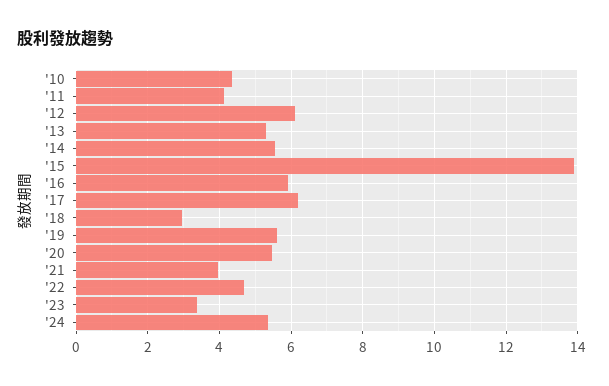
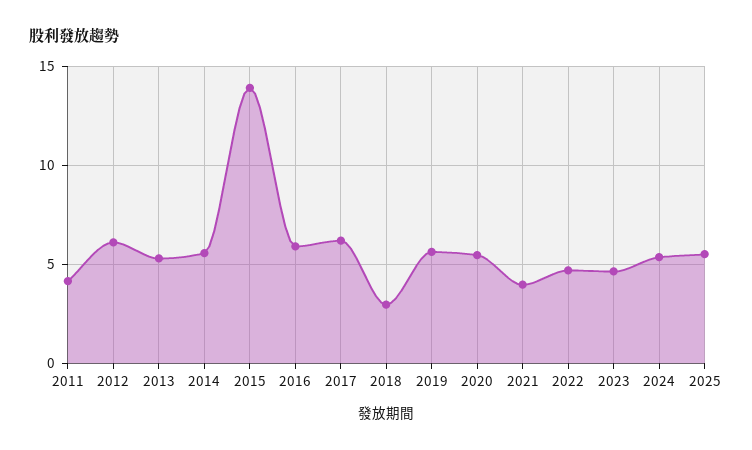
'10: 4.4 -> none
'23: 3.4 -> 4.5
2025: none -> 5.5

